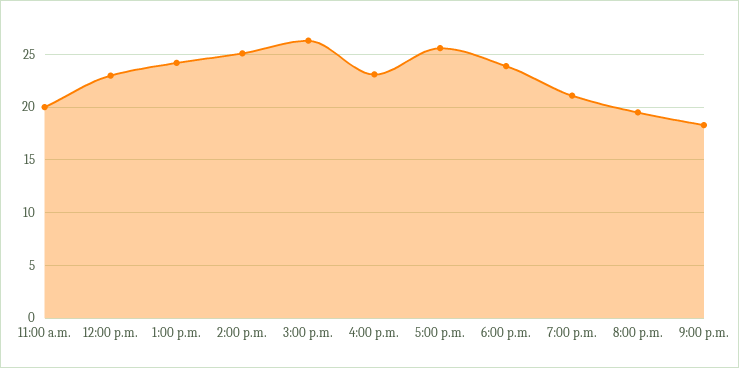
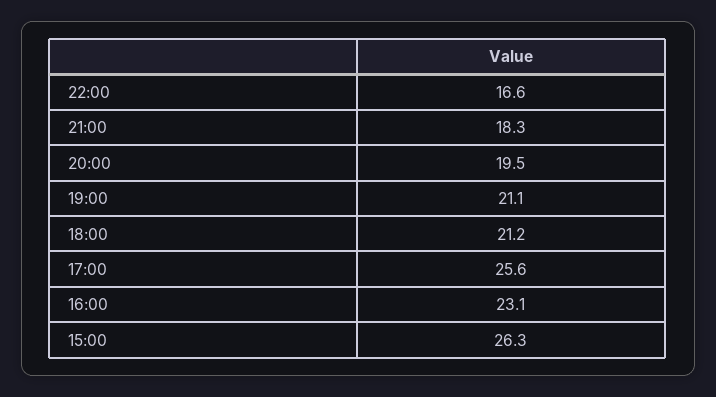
11:00 a.m.: 20 -> none
12:00 p.m.: 23 -> none
1:00 p.m.: 24 -> none
2:00 p.m.: 25 -> none
6:00 p.m.: 24 -> 21.2
22:00: none -> 16.6

